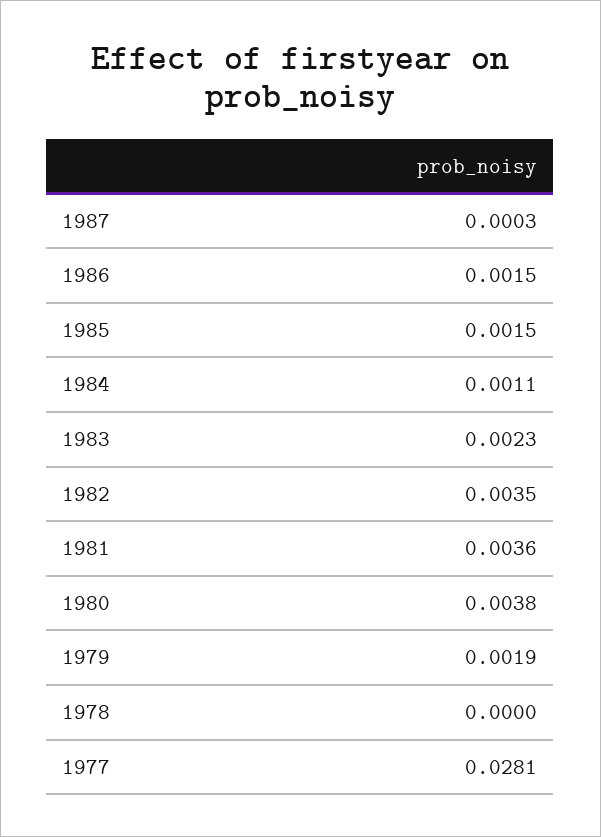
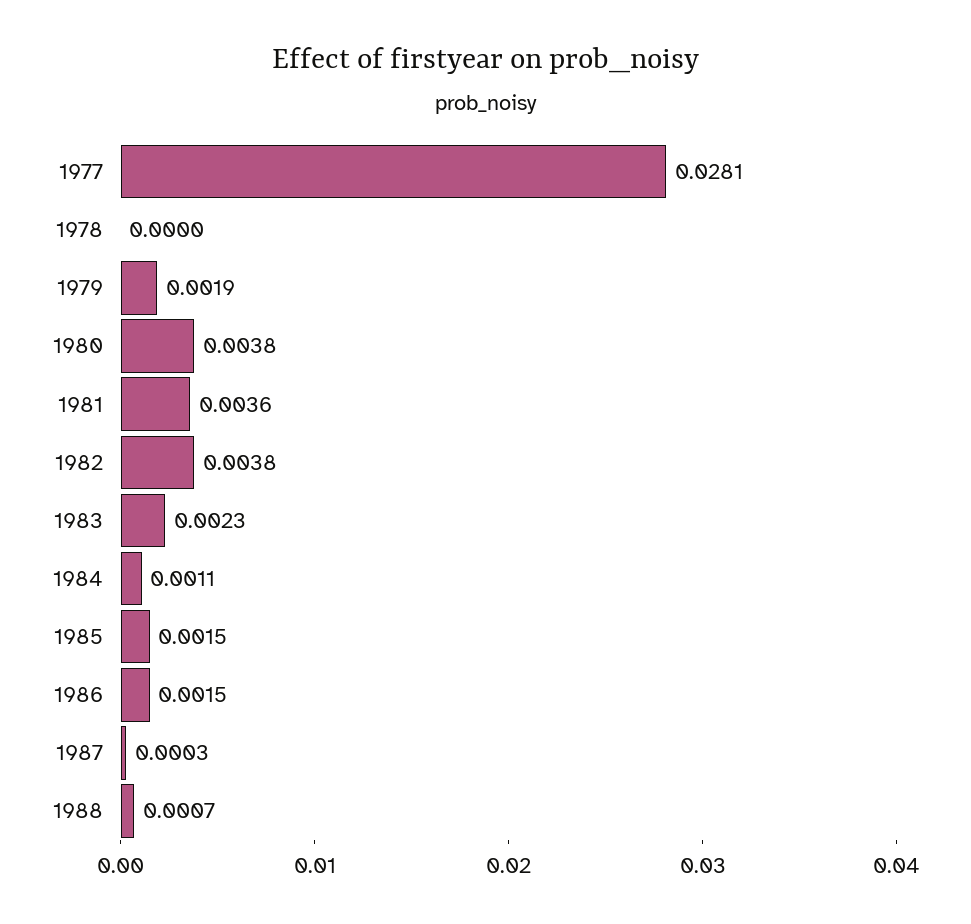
1982: 0.0035 -> 0.0038
1988: none -> 0.0007

